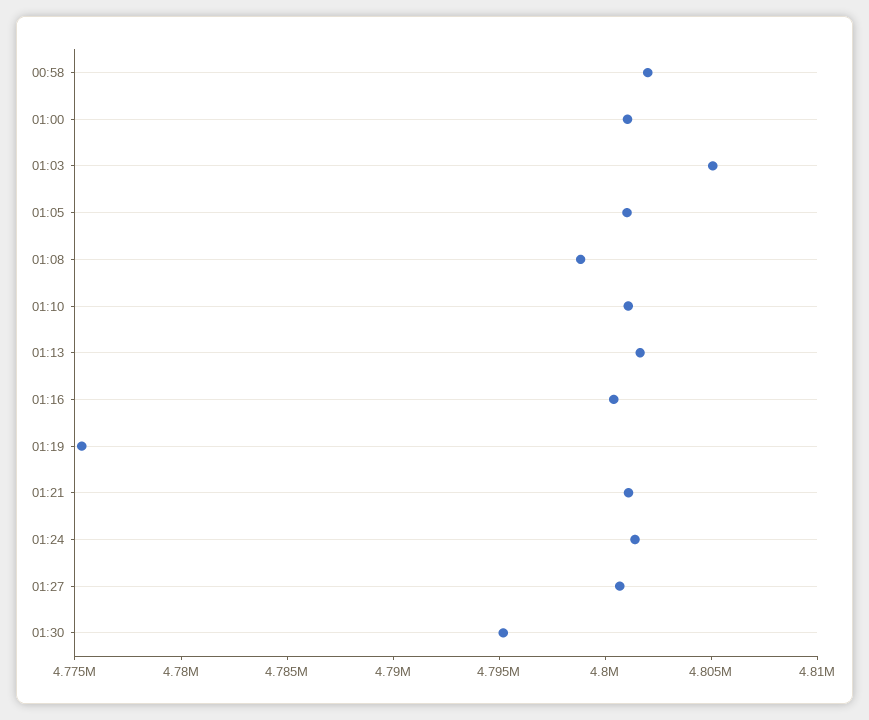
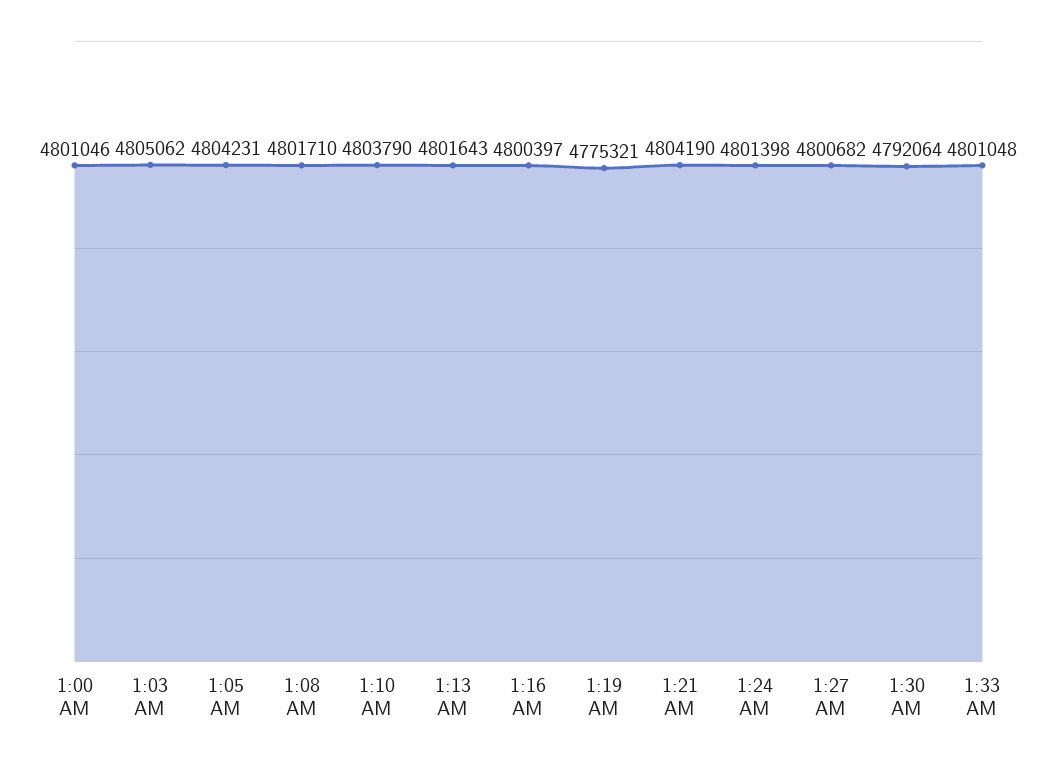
00:58: 4802000 -> none
01:05: 4801000 -> 4804231
01:08: 4799000 -> 4801710
01:10: 4801000 -> 4803790
01:21: 4801000 -> 4804190
01:30: 4795000 -> 4792064
1:33 AM: none -> 4801048

